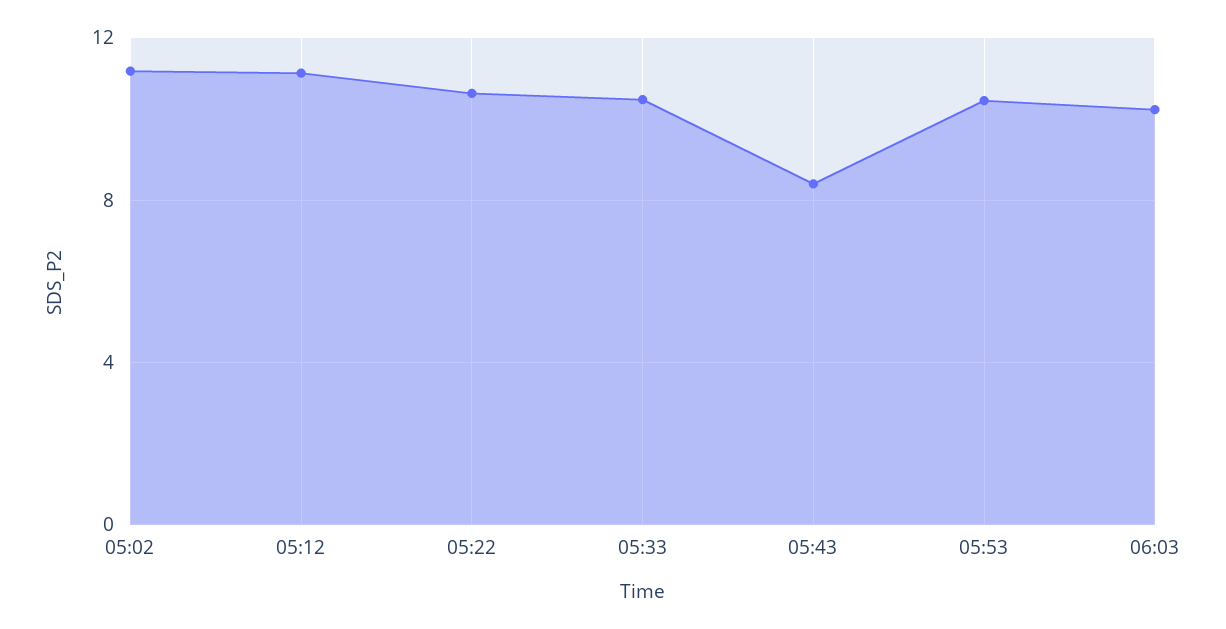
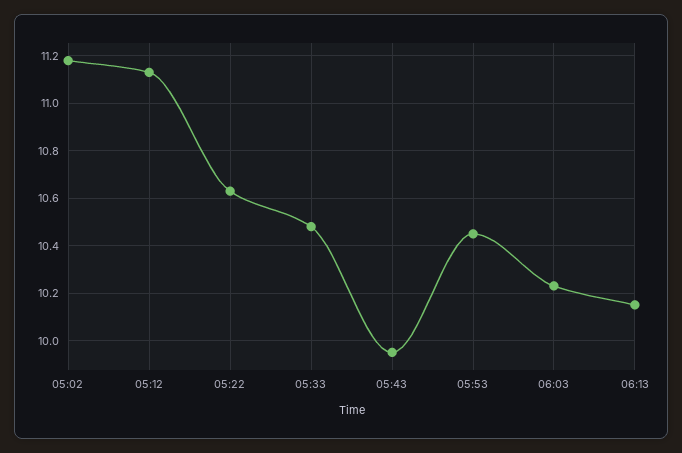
05:43: 8.5 -> 9.95
06:13: none -> 10.15

